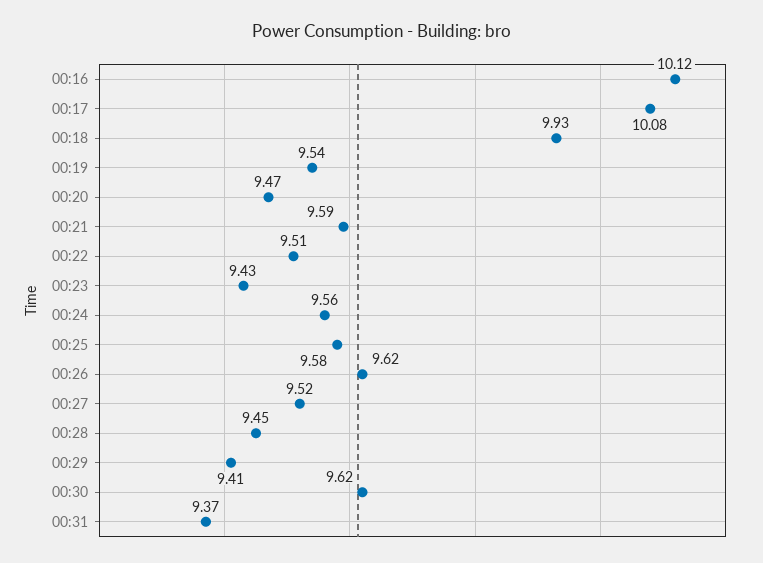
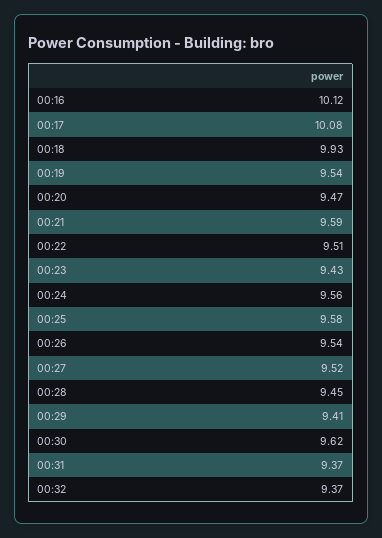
00:26: 9.62 -> 9.54
00:32: none -> 9.37

